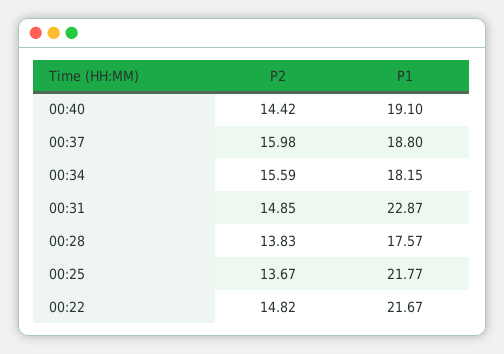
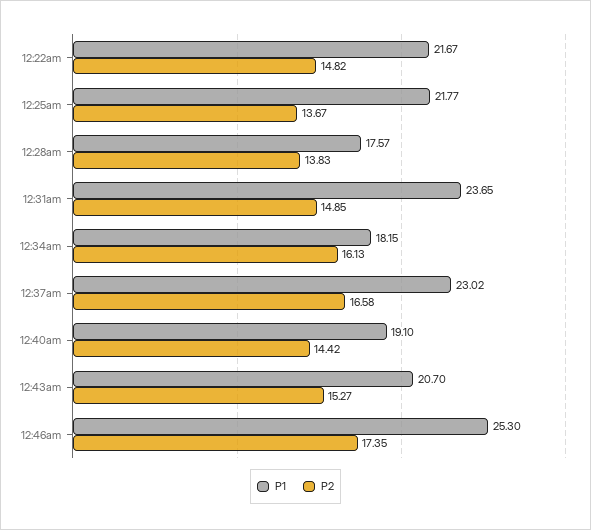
P2, 00:37: 15.98 -> 16.58
P1, 00:37: 18.8 -> 23.02
P2, 00:34: 15.59 -> 16.13
P1, 00:31: 22.87 -> 23.65
P1, 12:43am: none -> 20.7
P2, 12:43am: none -> 15.27
P1, 12:46am: none -> 25.3
P2, 12:46am: none -> 17.35

